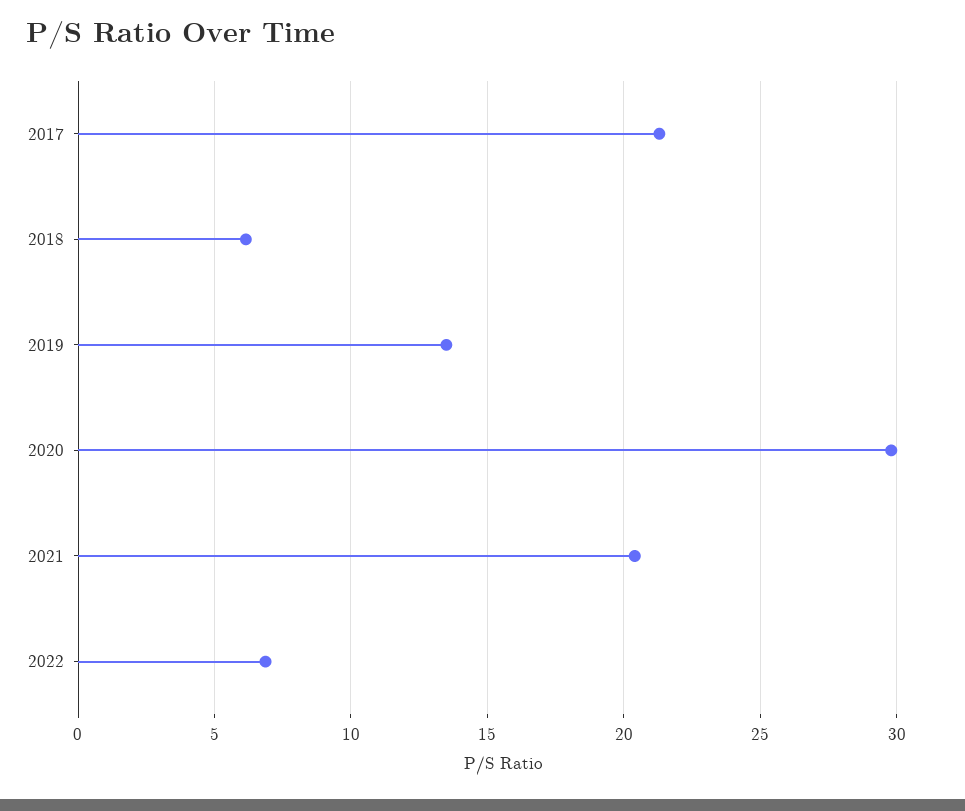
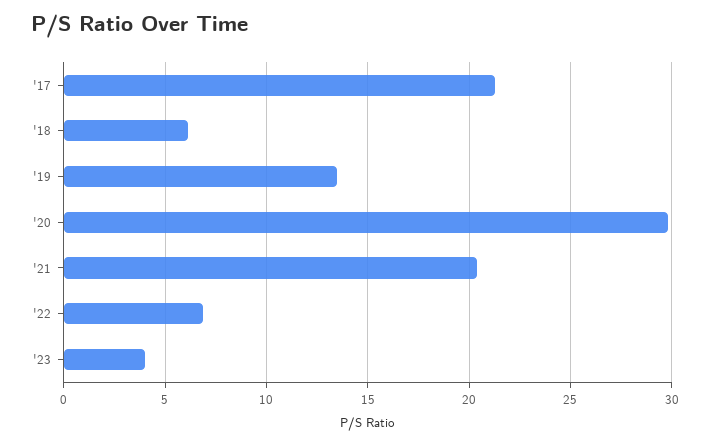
'23: none -> 4

